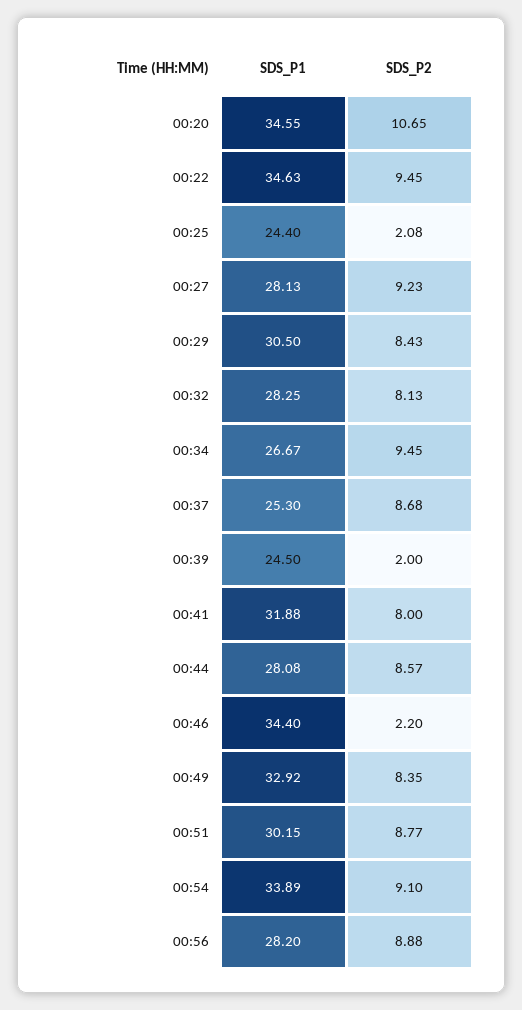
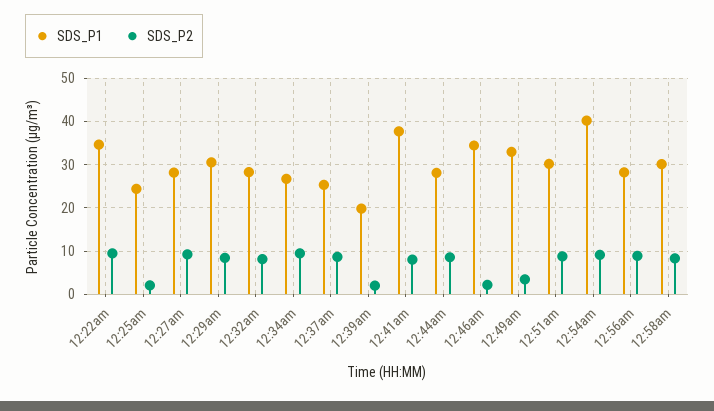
SDS_P1, 00:20: 34.55 -> none
SDS_P2, 00:20: 10.65 -> none
SDS_P1, 00:39: 24.5 -> 20
SDS_P1, 00:41: 31.88 -> 38
SDS_P2, 00:49: 8.35 -> 4
SDS_P1, 00:54: 33.89 -> 40
SDS_P1, 12:58am: none -> 30
SDS_P2, 12:58am: none -> 8

